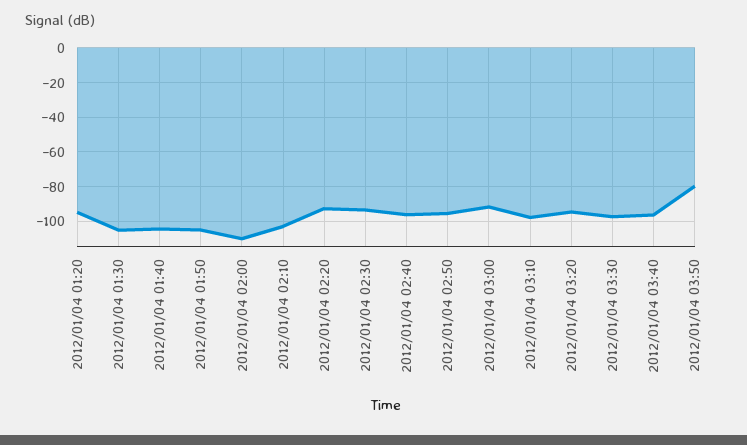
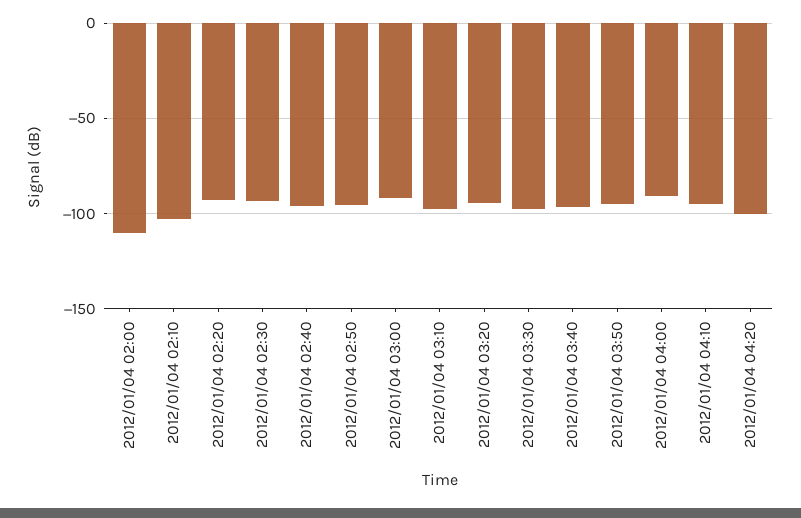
2012/01/04 01:20: -95 -> none
2012/01/04 01:30: -105 -> none
2012/01/04 01:40: -105 -> none
2012/01/04 01:50: -105 -> none
2012/01/04 03:50: -80 -> -95
2012/01/04 04:00: none -> -90
2012/01/04 04:10: none -> -95
2012/01/04 04:20: none -> -100

